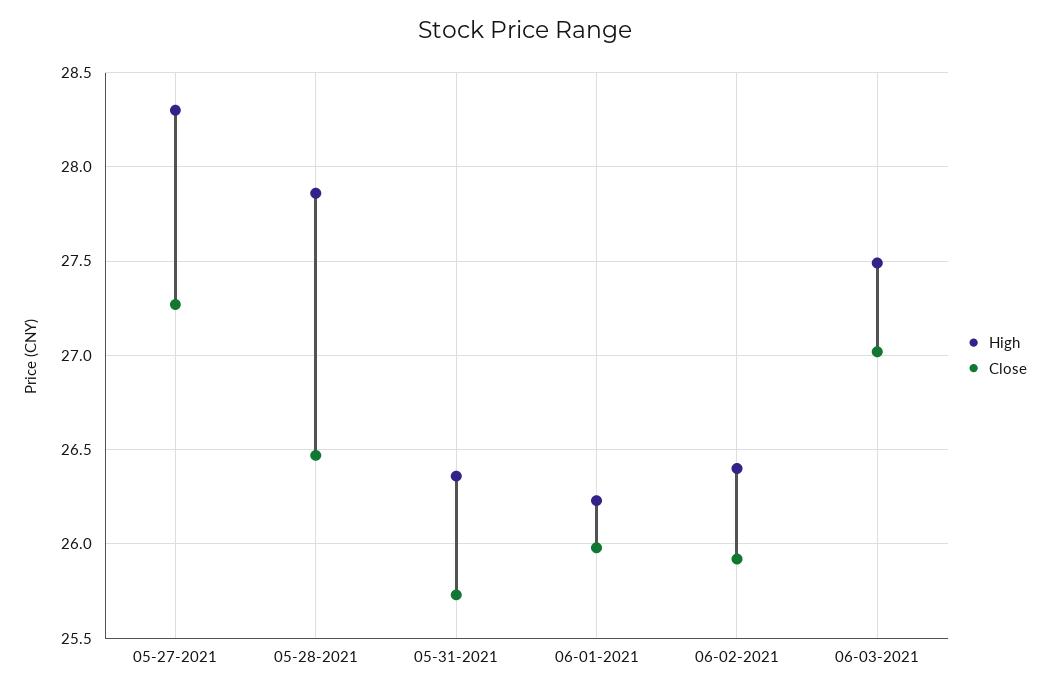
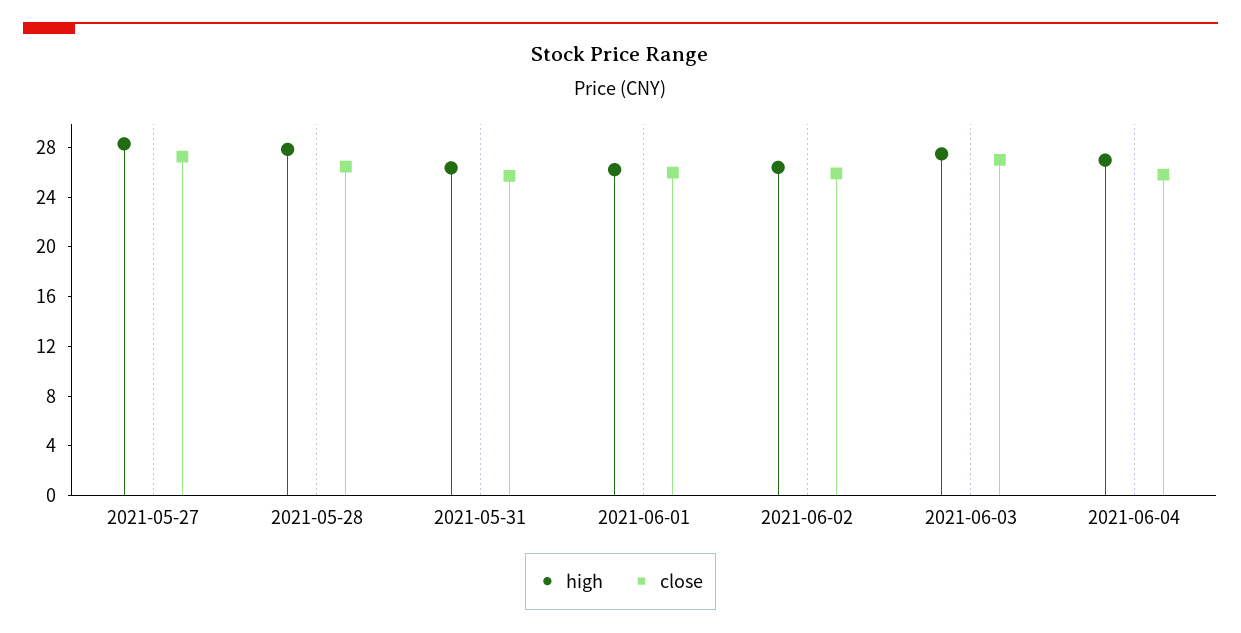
High, 2021-06-04: none -> 27
Close, 2021-06-04: none -> 26

